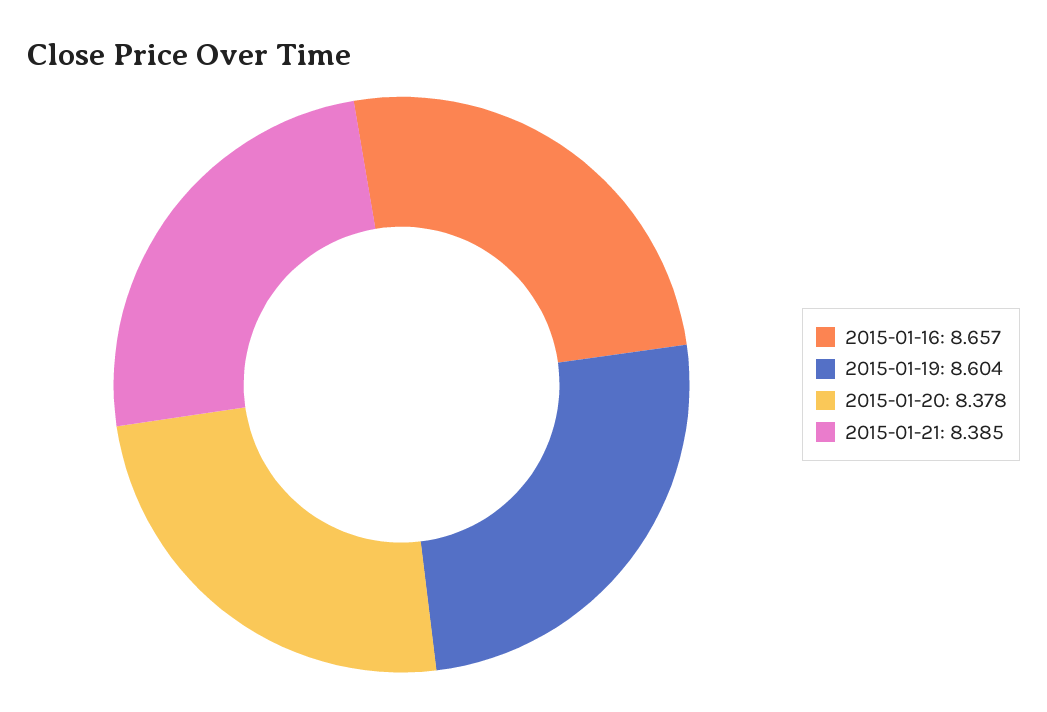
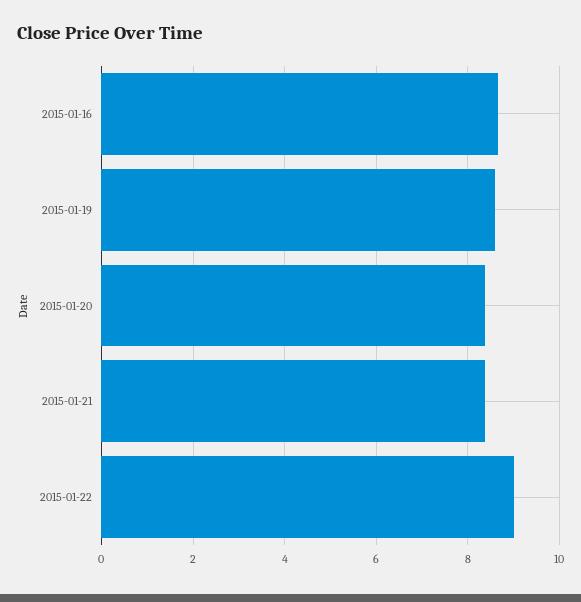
2015-01-22: none -> 9

